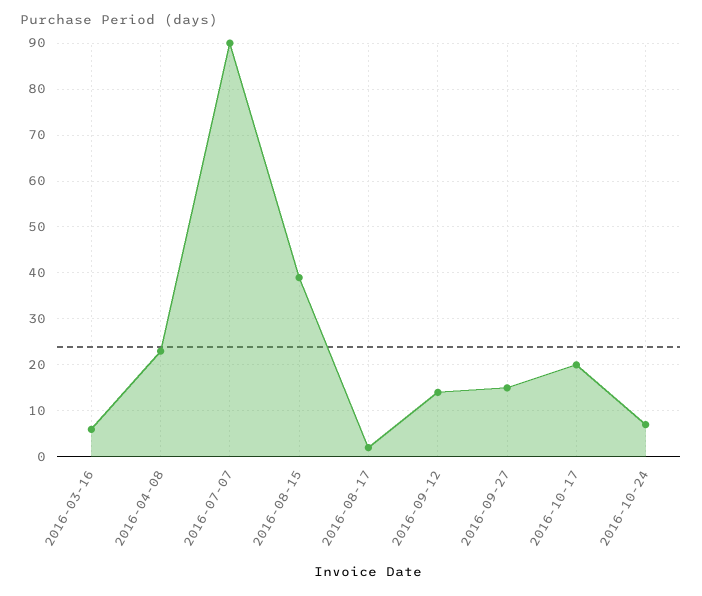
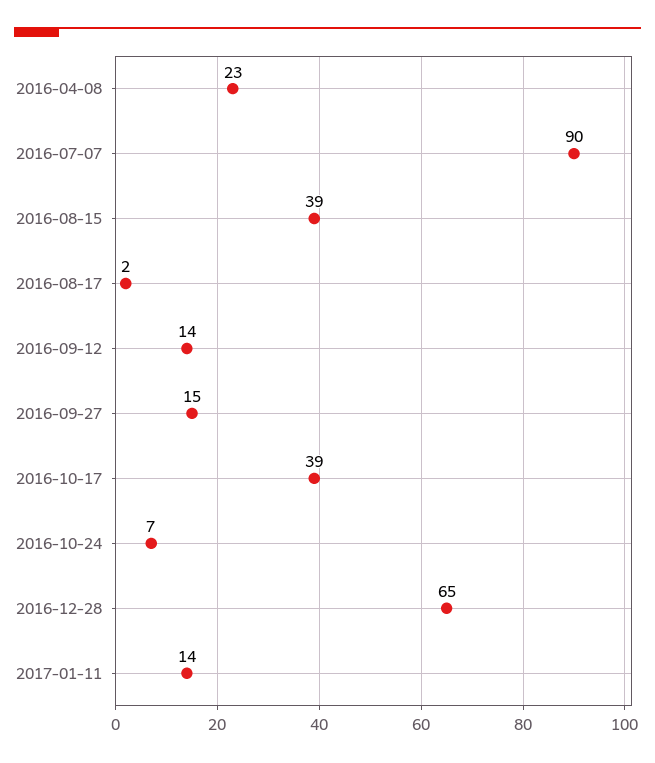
2016-03-16: 5 -> none
2016-10-17: 20 -> 39
2016-12-28: none -> 65
2017-01-11: none -> 14

